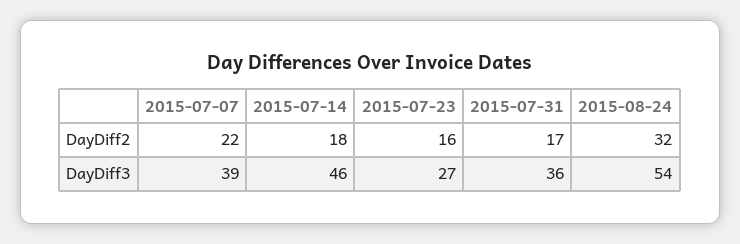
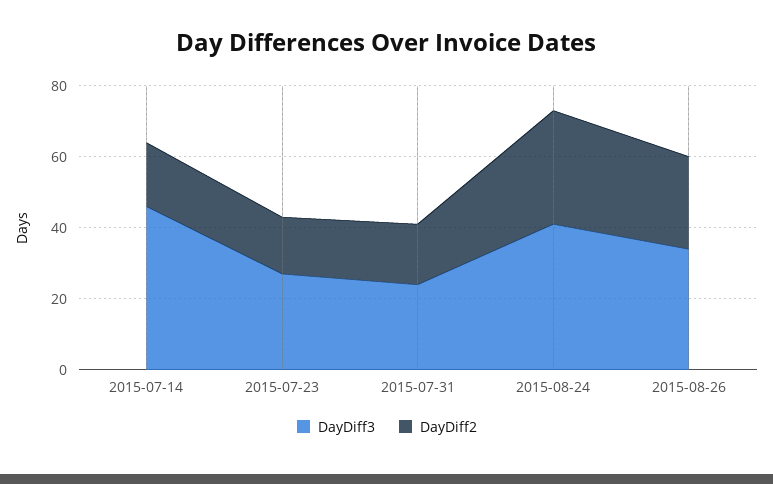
DayDiff2, 2015-07-07: 22 -> none
DayDiff3, 2015-07-07: 39 -> none
DayDiff3, 2015-07-31: 36 -> 25
DayDiff3, 2015-08-24: 54 -> 40
DayDiff3, 2015-08-26: none -> 35
DayDiff2, 2015-08-26: none -> 25

